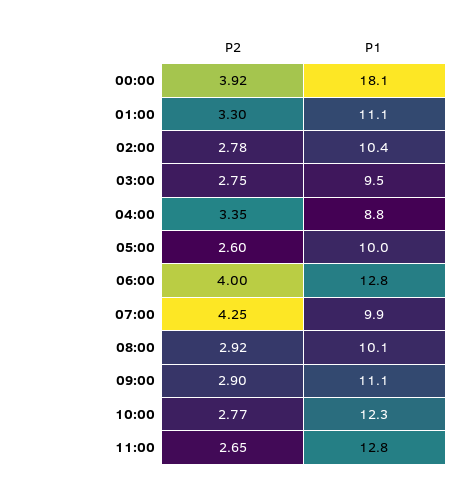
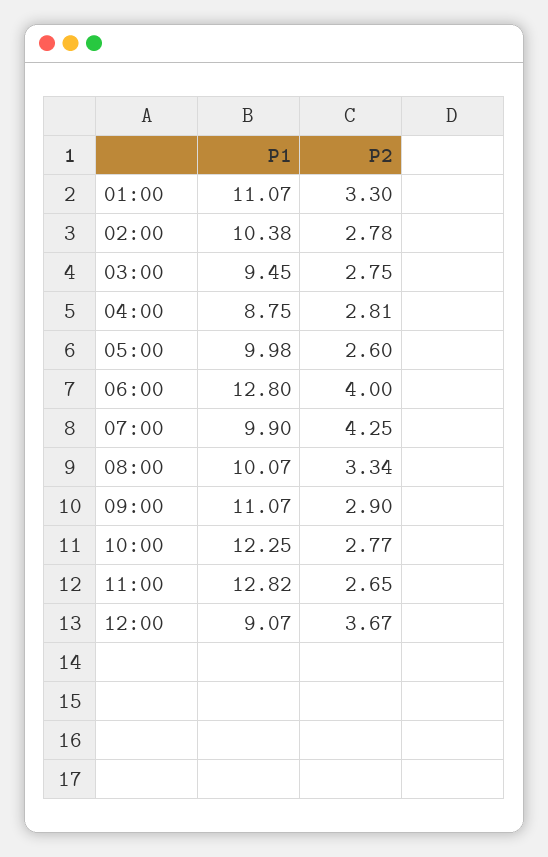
P2, 00:00: 3.92 -> none
P1, 00:00: 18.1 -> none
P2, 04:00: 3.35 -> 2.81
P2, 08:00: 2.92 -> 3.34
P1, 12:00: none -> 9.07
P2, 12:00: none -> 3.67

